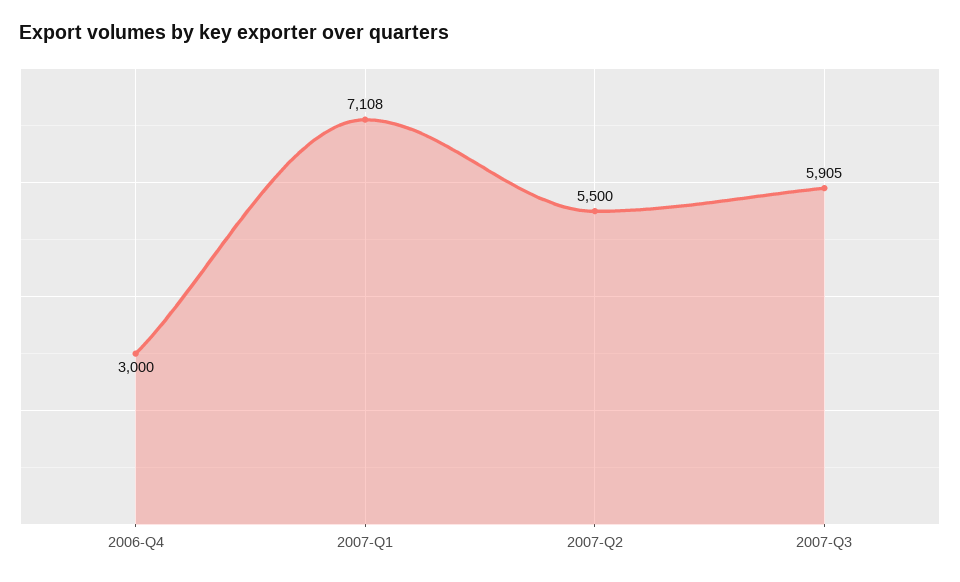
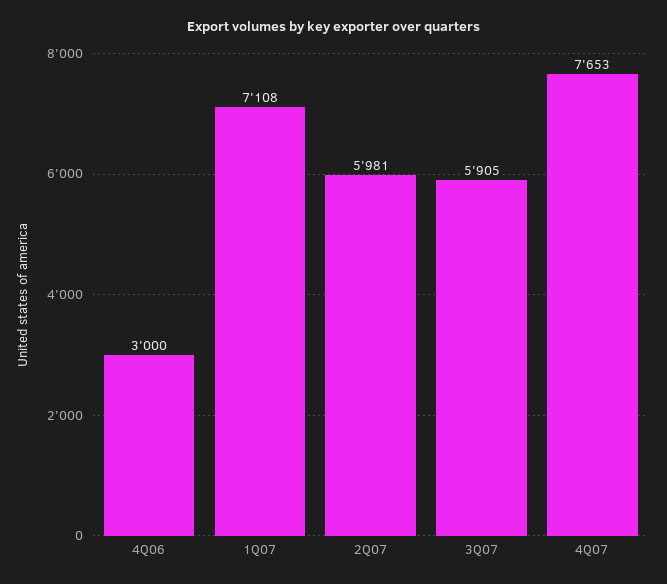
2007-Q2: 5500 -> 5981
4Q07: none -> 7653

